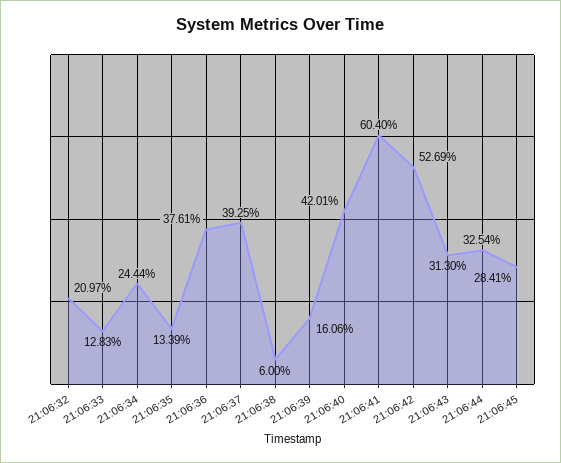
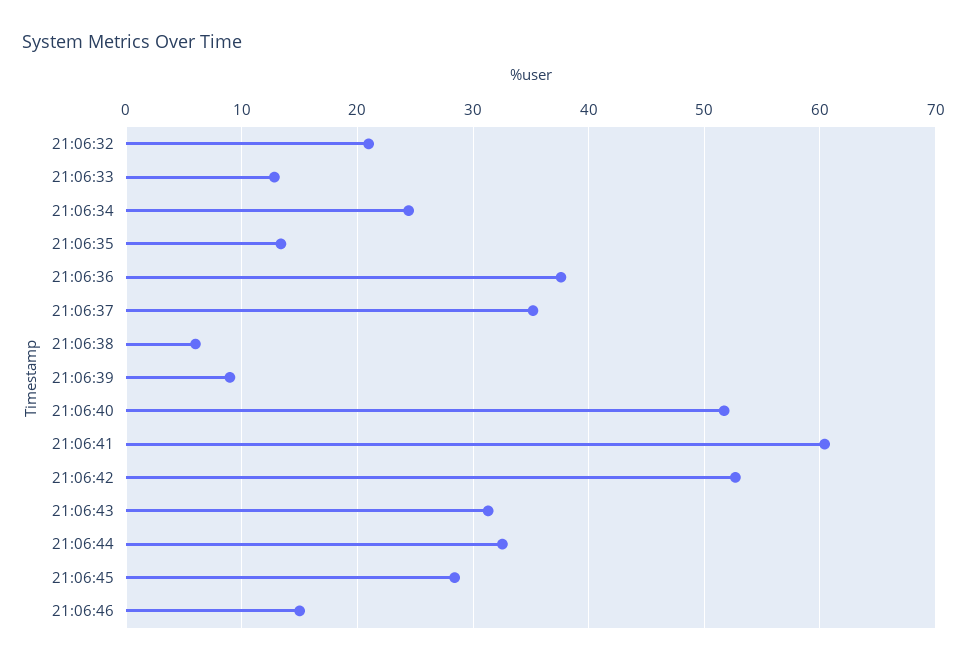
21:06:37: 39.25 -> 35
21:06:39: 16.06 -> 9
21:06:40: 42.01 -> 52
21:06:46: none -> 15

